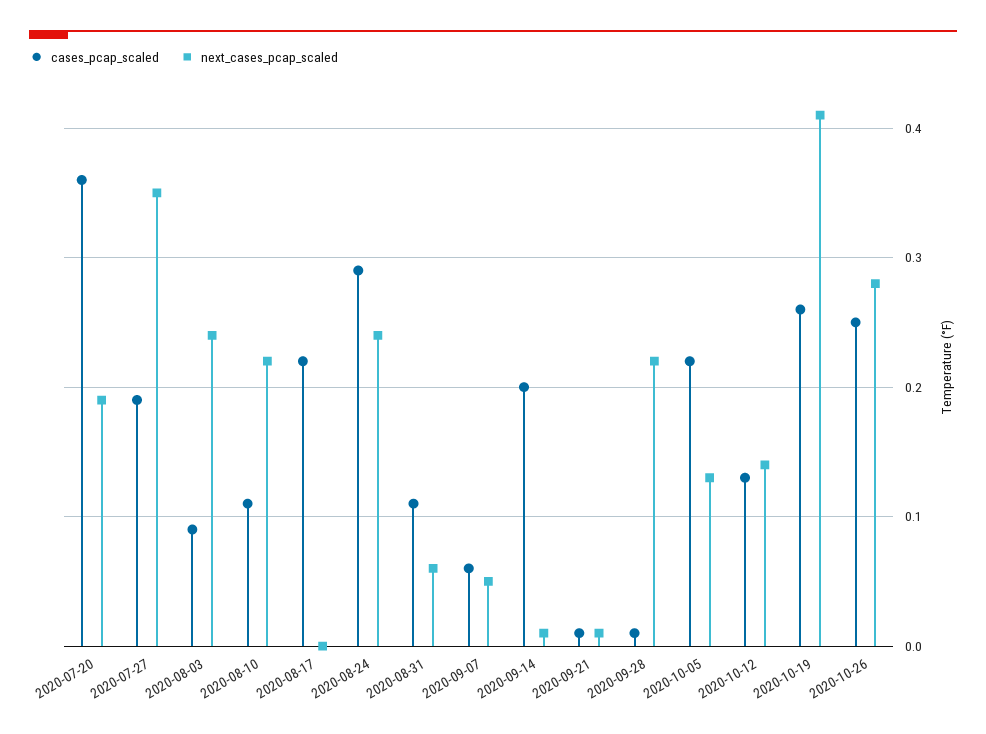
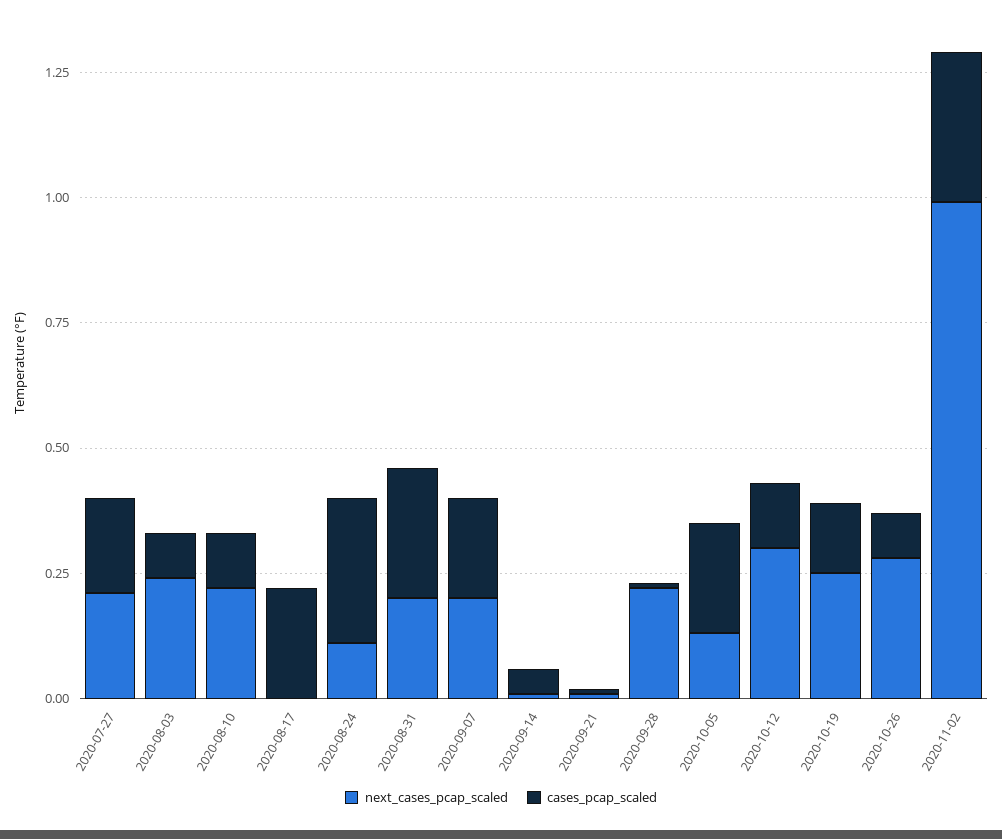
cases_pcap_scaled, 2020-07-20: 0.36 -> none
next_cases_pcap_scaled, 2020-07-20: 0.19 -> none
next_cases_pcap_scaled, 2020-07-27: 0.35 -> 0.2
next_cases_pcap_scaled, 2020-08-24: 0.24 -> 0.1
cases_pcap_scaled, 2020-08-31: 0.11 -> 0.25
next_cases_pcap_scaled, 2020-08-31: 0.06 -> 0.2
cases_pcap_scaled, 2020-09-07: 0.06 -> 0.2
next_cases_pcap_scaled, 2020-09-07: 0.05 -> 0.2
cases_pcap_scaled, 2020-09-14: 0.2 -> 0.05
next_cases_pcap_scaled, 2020-10-12: 0.14 -> 0.3
cases_pcap_scaled, 2020-10-19: 0.26 -> 0.15
next_cases_pcap_scaled, 2020-10-19: 0.41 -> 0.25
cases_pcap_scaled, 2020-10-26: 0.25 -> 0.1
next_cases_pcap_scaled, 2020-11-02: none -> 1
cases_pcap_scaled, 2020-11-02: none -> 0.3

